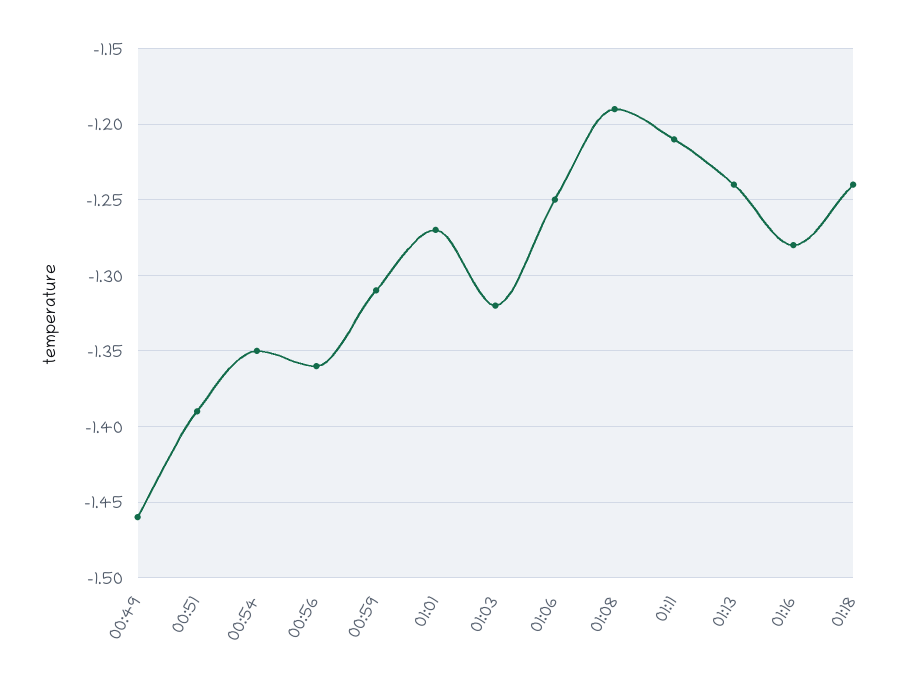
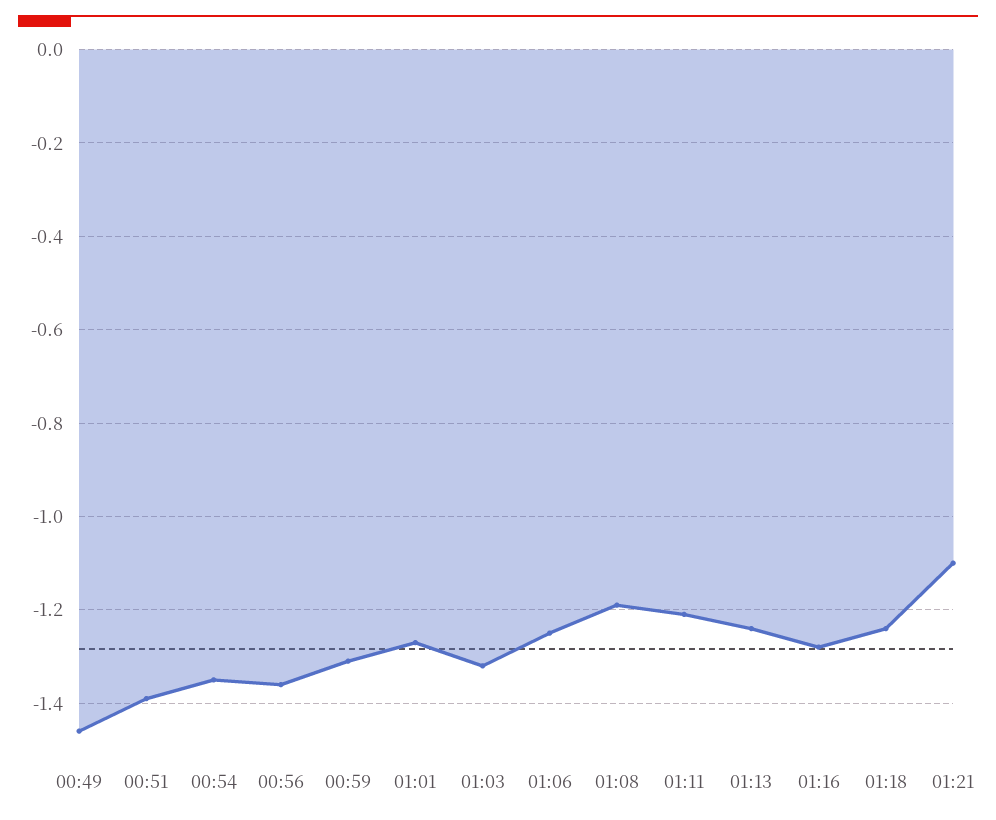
01:21: none -> -1.1

